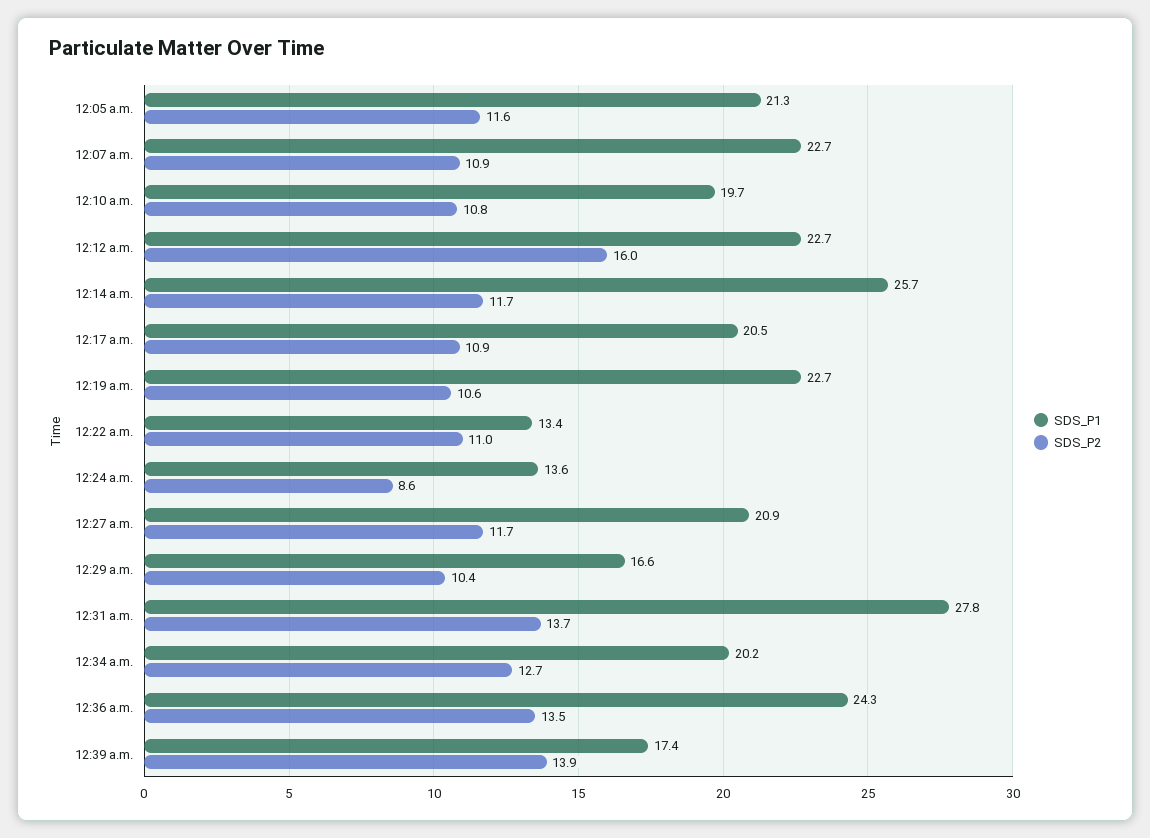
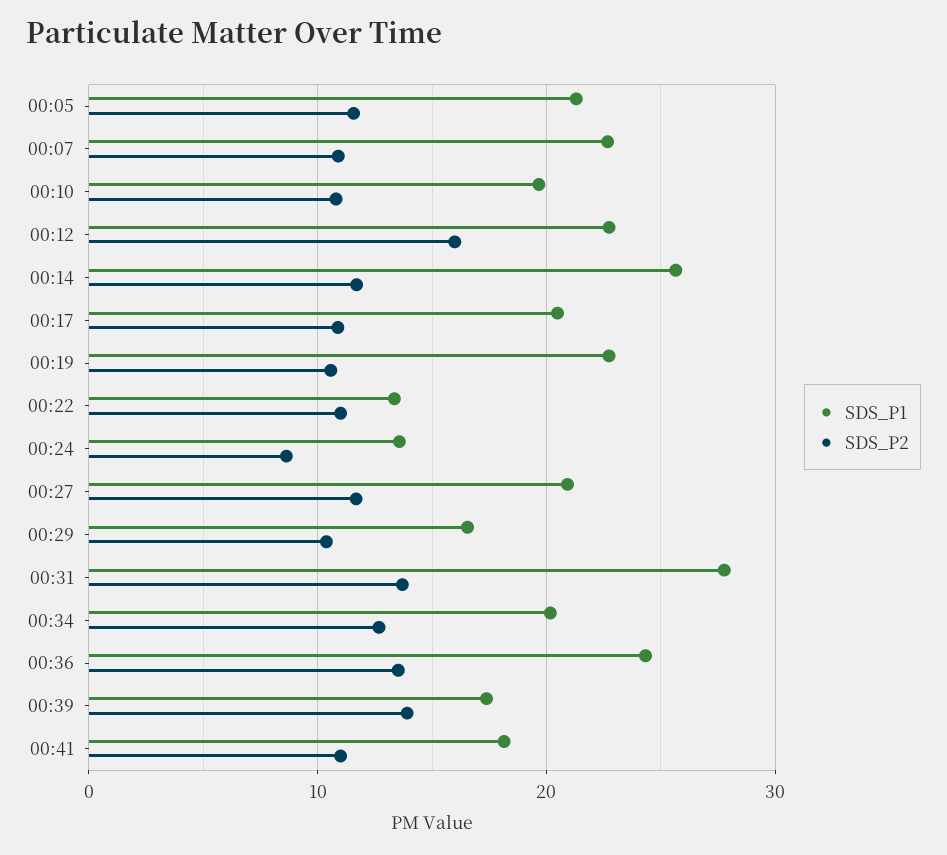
SDS_P1, 00:41: none -> 18
SDS_P2, 00:41: none -> 11

